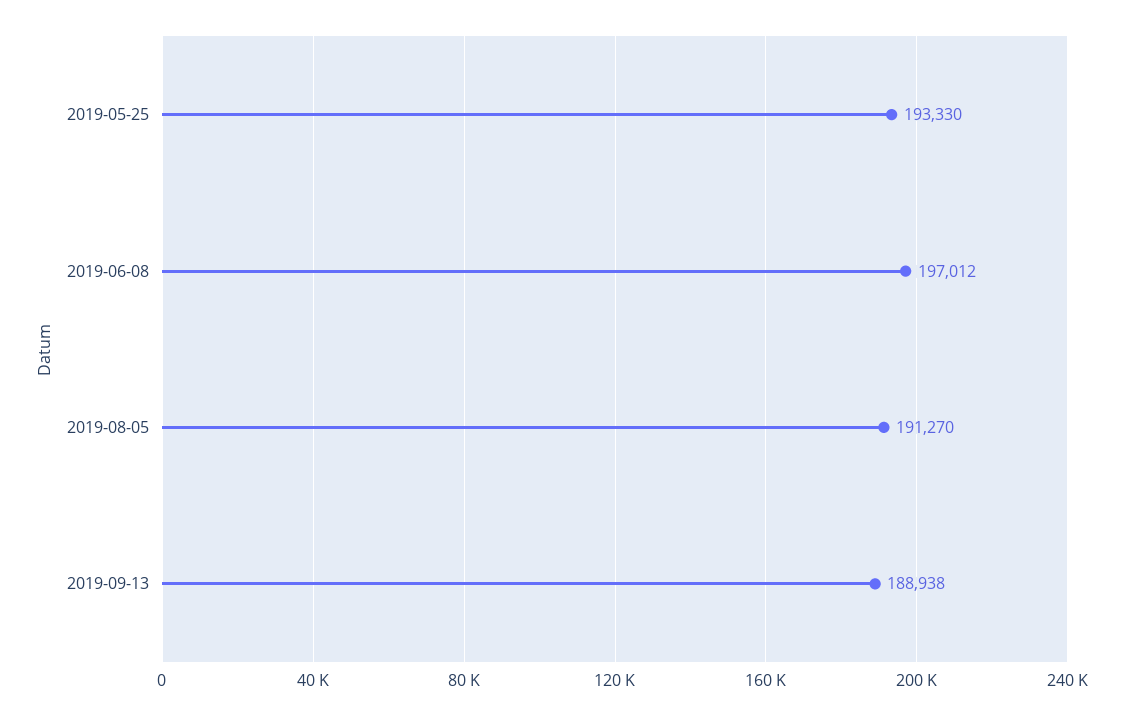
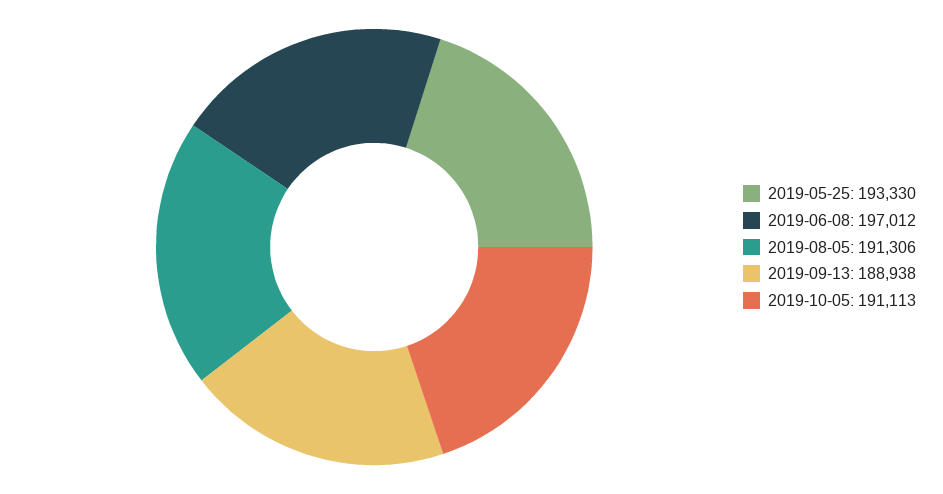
2019-08-05: 191270 -> 191306
2019-10-05: none -> 191113

